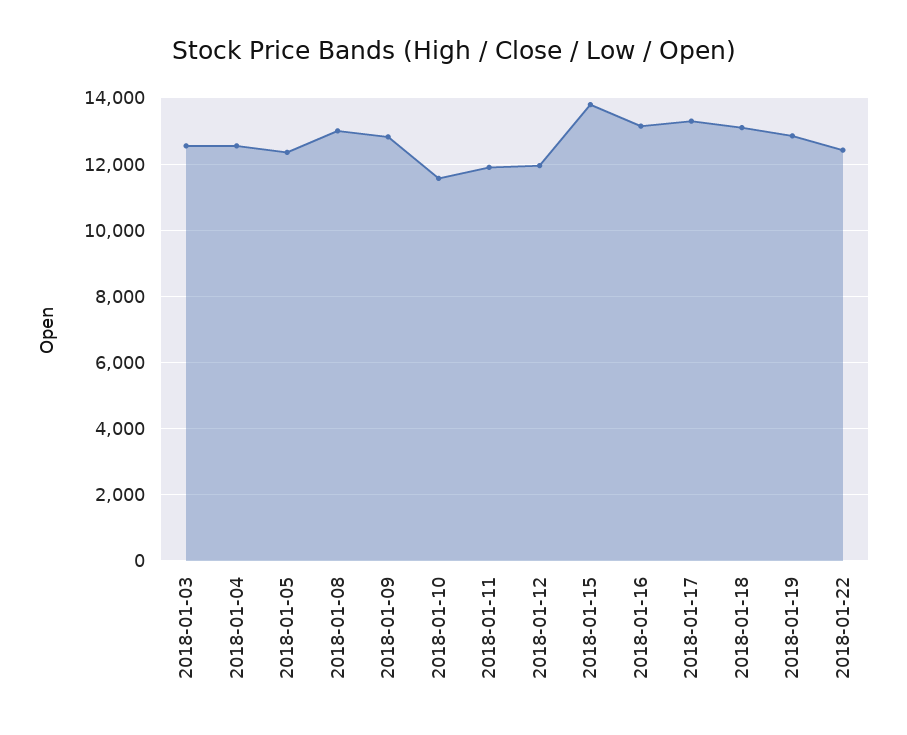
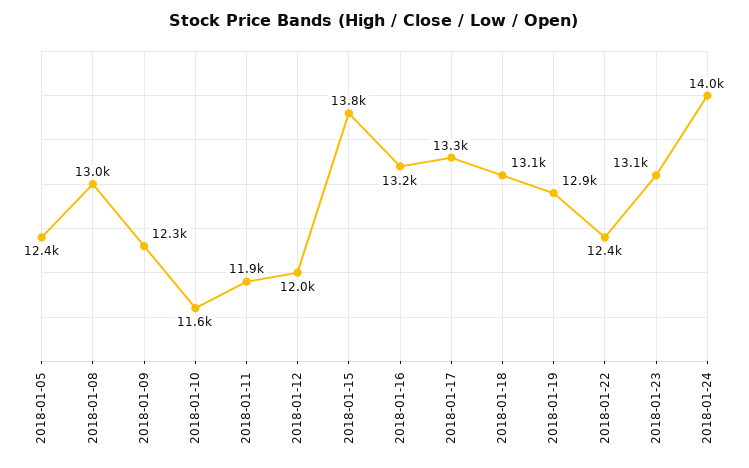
2018-01-03: 12600 -> none
2018-01-04: 12600 -> none
2018-01-09: 12800 -> 12300
2018-01-23: none -> 13100
2018-01-24: none -> 14000

